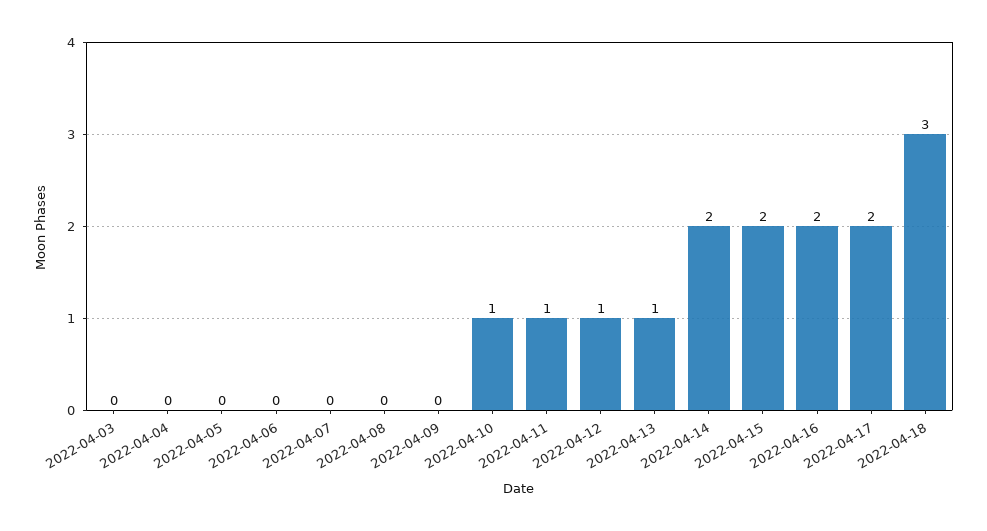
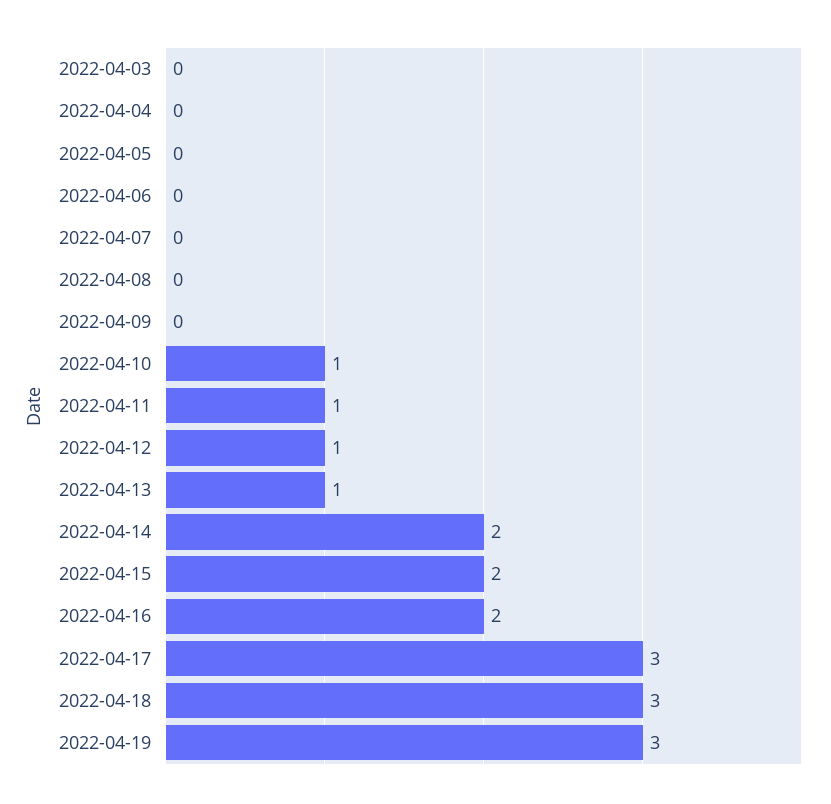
2022-04-17: 2 -> 3
2022-04-19: none -> 3

